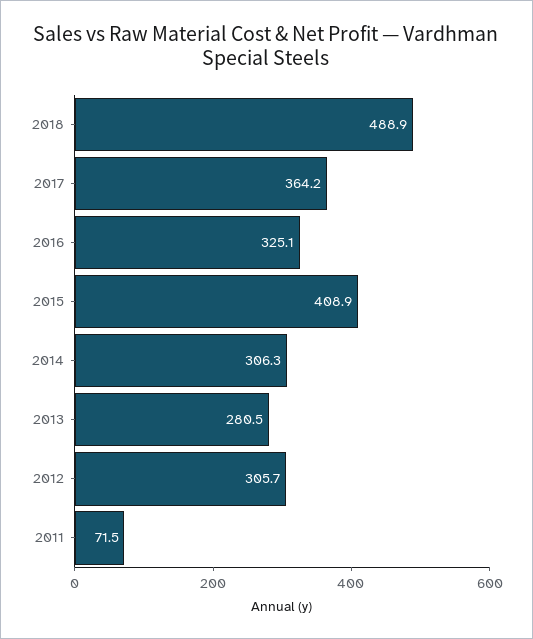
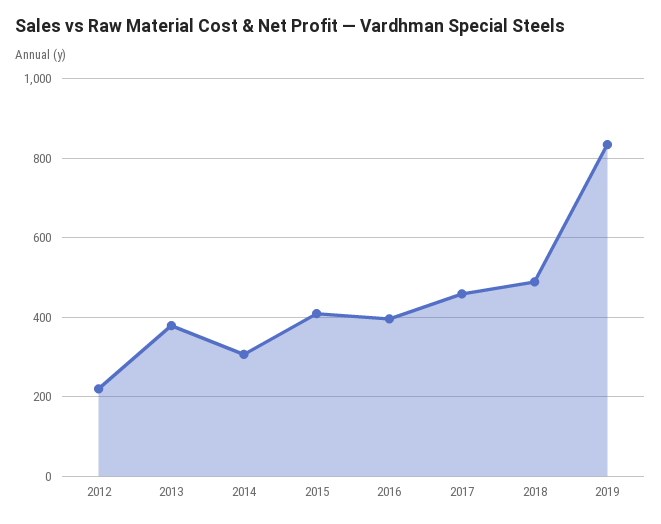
2017: 364.2 -> 460
2016: 325.1 -> 400
2013: 280.5 -> 380
2012: 305.7 -> 220
2011: 71.5 -> none
2019: none -> 840

